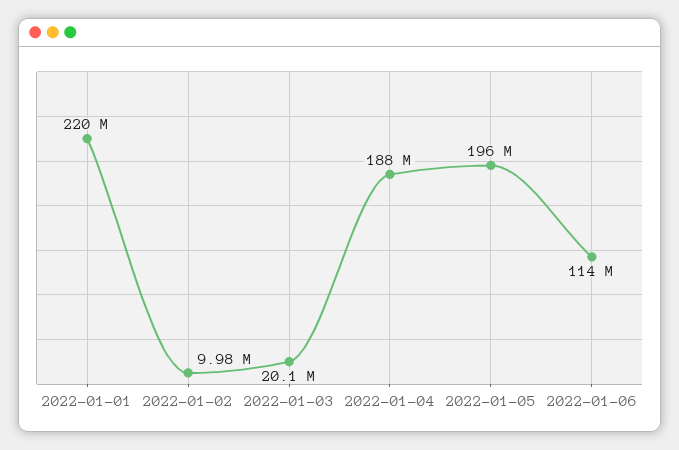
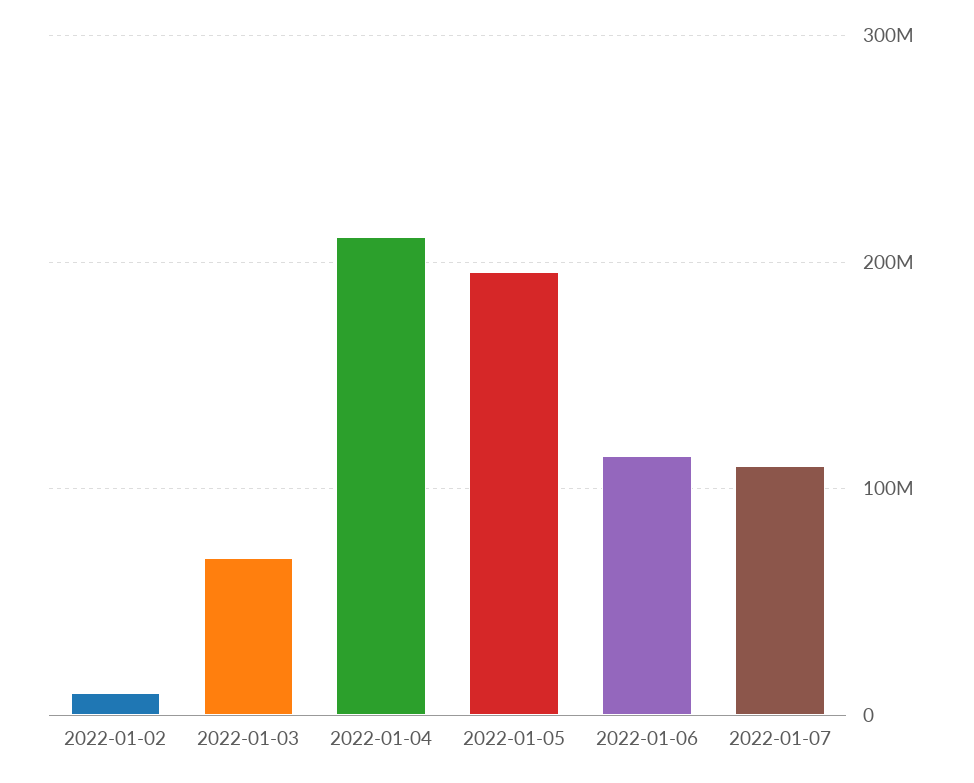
2022-01-01: 220000000 -> none
2022-01-03: 20100000 -> 70000000
2022-01-04: 188000000 -> 210000000
2022-01-07: none -> 110000000

